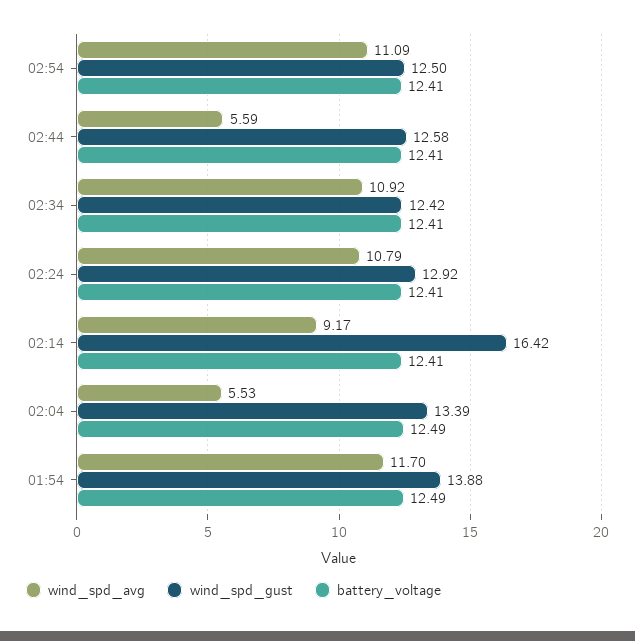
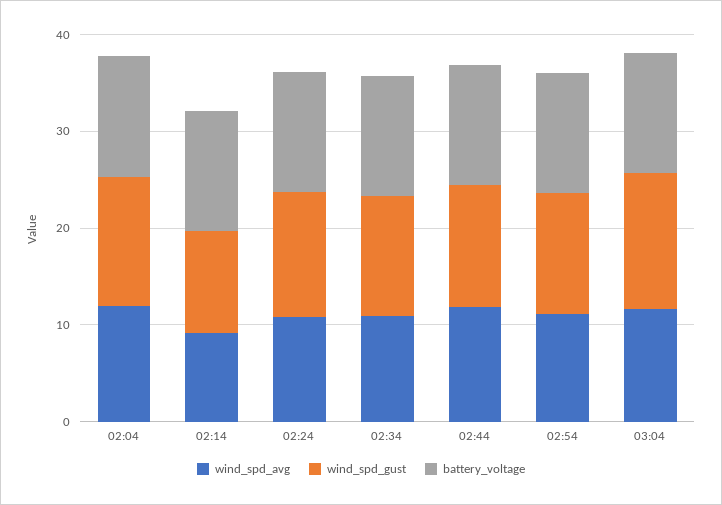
wind_spd_avg, 02:44: 5.59 -> 12
wind_spd_gust, 02:14: 16.42 -> 10
wind_spd_avg, 02:04: 5.53 -> 12
wind_spd_avg, 01:54: 11.7 -> none
wind_spd_gust, 01:54: 13.88 -> none
battery_voltage, 01:54: 12.49 -> none
wind_spd_avg, 03:04: none -> 12
wind_spd_gust, 03:04: none -> 14
battery_voltage, 03:04: none -> 12

